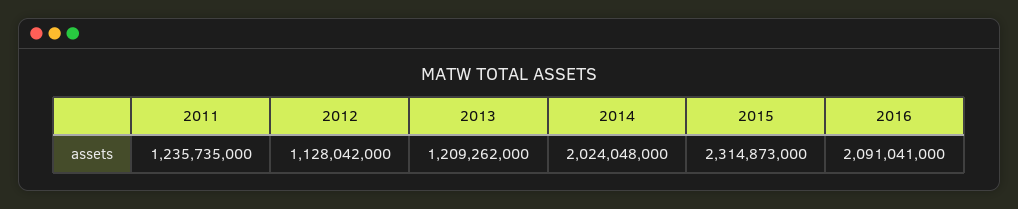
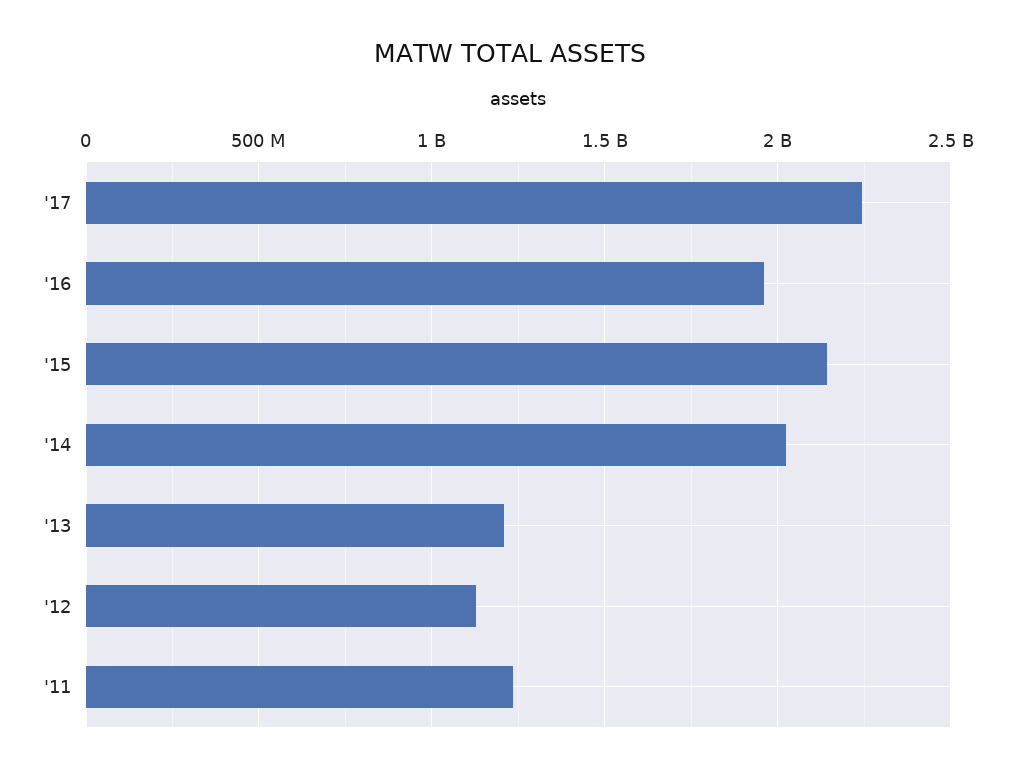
2015: 2314873000 -> 2150000000
2016: 2091041000 -> 1950000000
'17: none -> 2250000000

